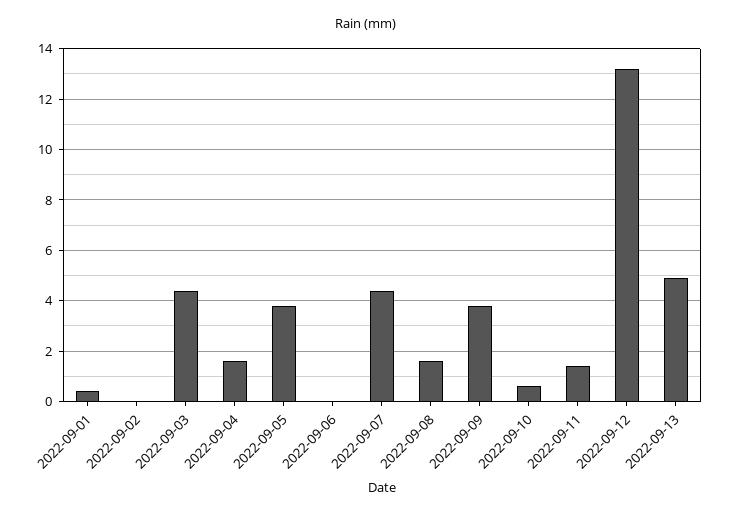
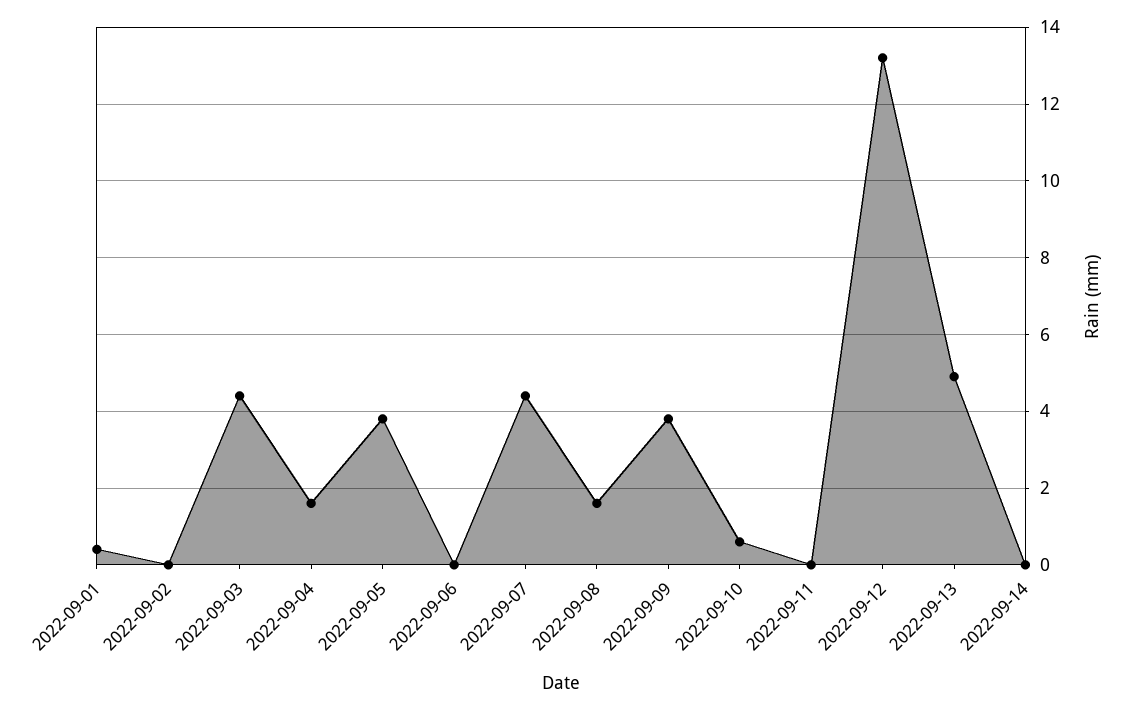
2022-09-11: 1.5 -> 0
2022-09-14: none -> 0

